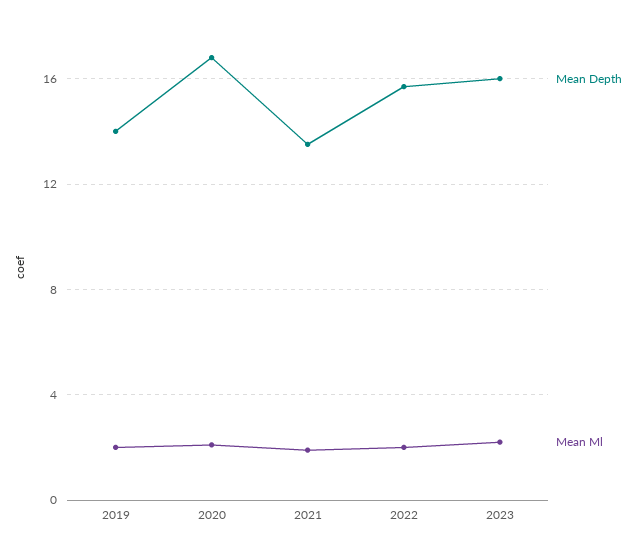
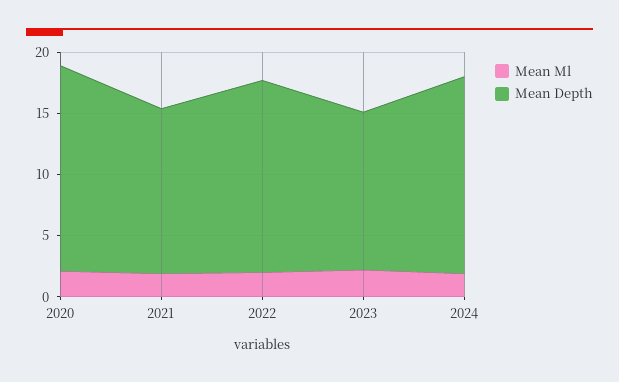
Mean Depth, 2019: 14 -> none
Mean Ml, 2019: 2 -> none
Mean Depth, 2023: 16 -> 13
Mean Ml, 2024: none -> 2
Mean Depth, 2024: none -> 16

